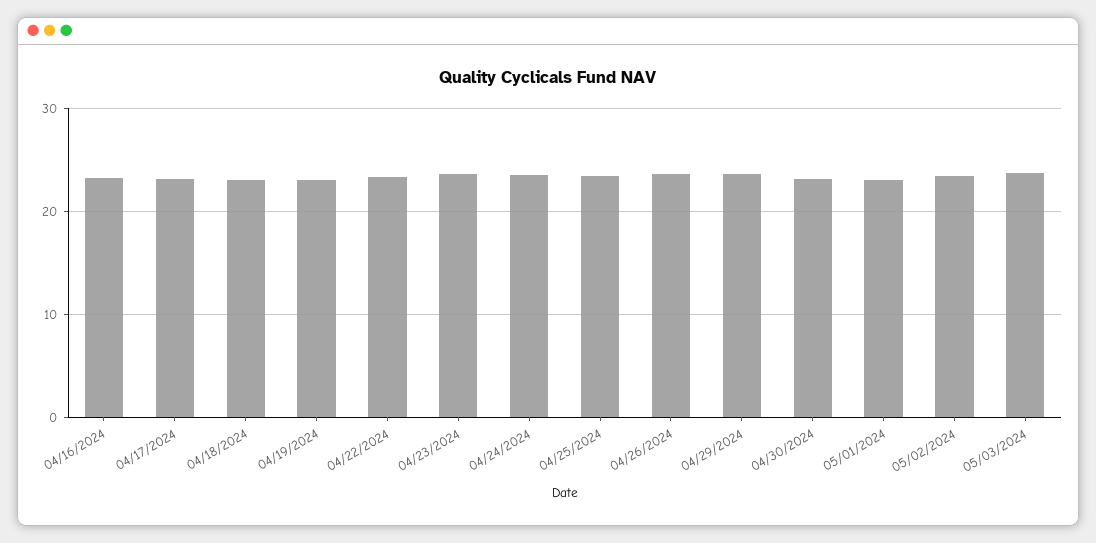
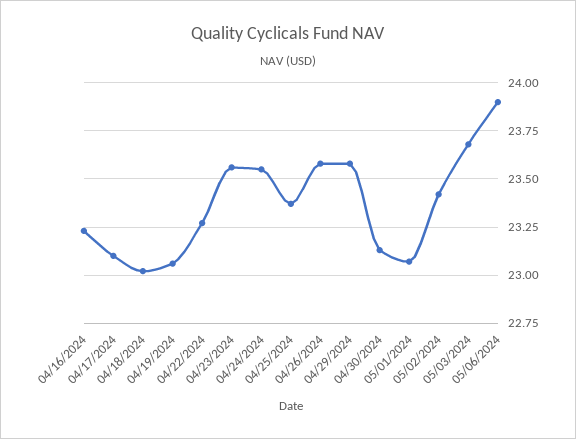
05/06/2024: none -> 23.9

